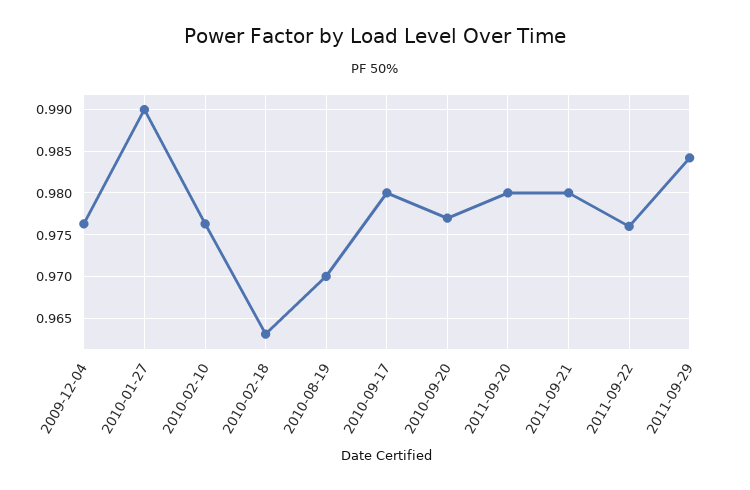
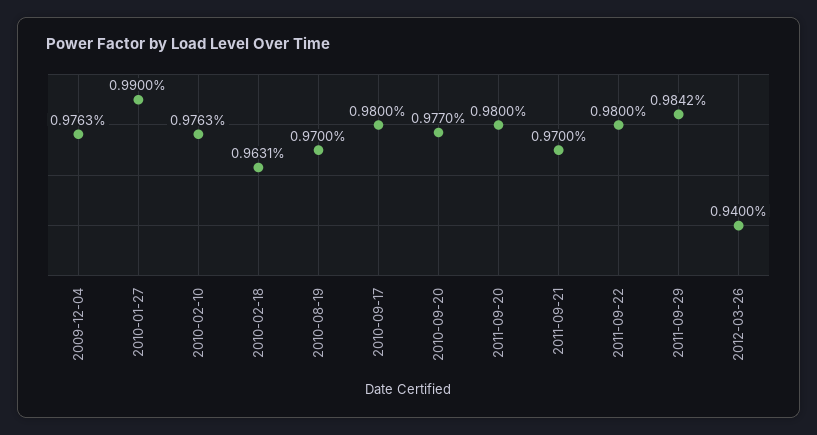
2011-09-21: 0.98 -> 0.97
2011-09-22: 0.976 -> 0.98
2012-03-26: none -> 0.94

